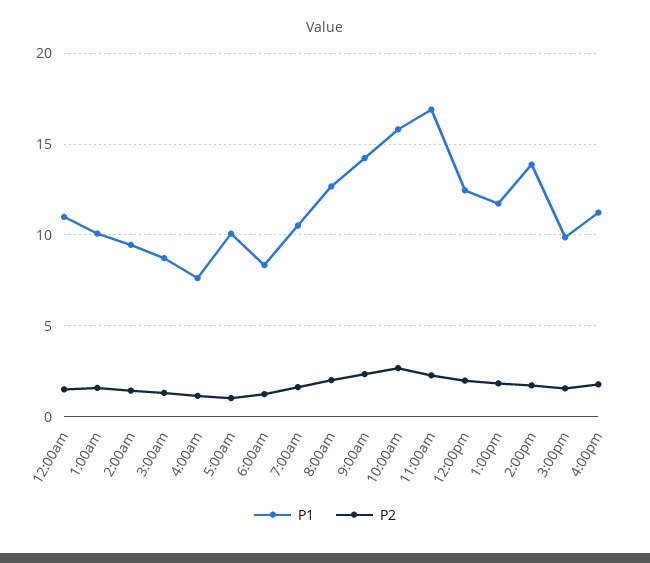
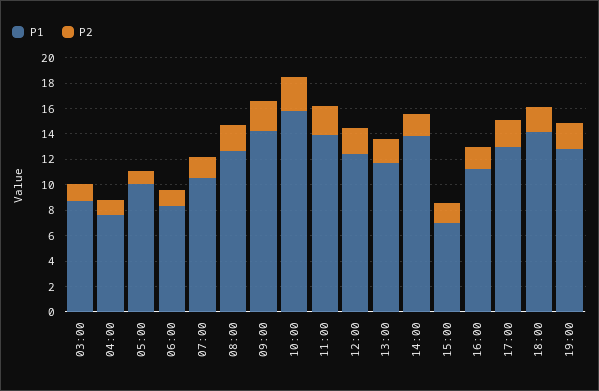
P1, 12:00am: 11 -> none
P2, 12:00am: 1.5 -> none
P1, 1:00am: 10 -> none
P2, 1:00am: 1.5 -> none
P1, 2:00am: 9.5 -> none
P2, 2:00am: 1.5 -> none
P1, 11:00am: 17 -> 14
P1, 3:00pm: 10 -> 7
P1, 17:00: none -> 13
P2, 17:00: none -> 2
P1, 18:00: none -> 14
P2, 18:00: none -> 2
P1, 19:00: none -> 13
P2, 19:00: none -> 2

